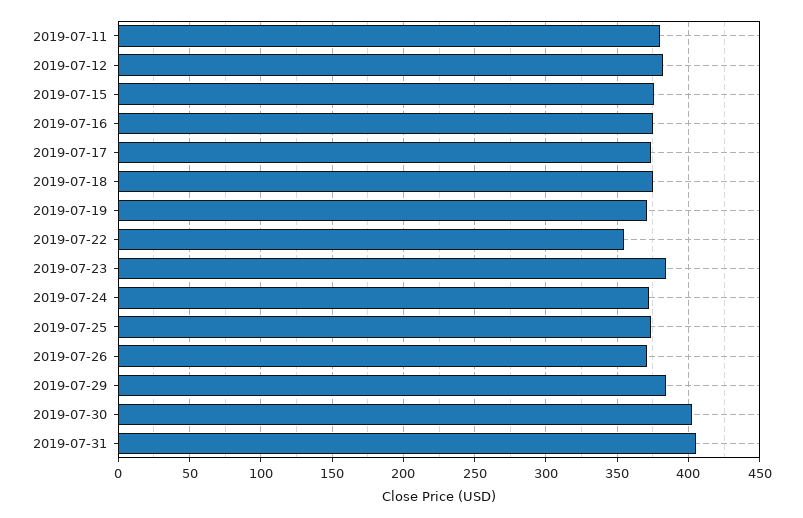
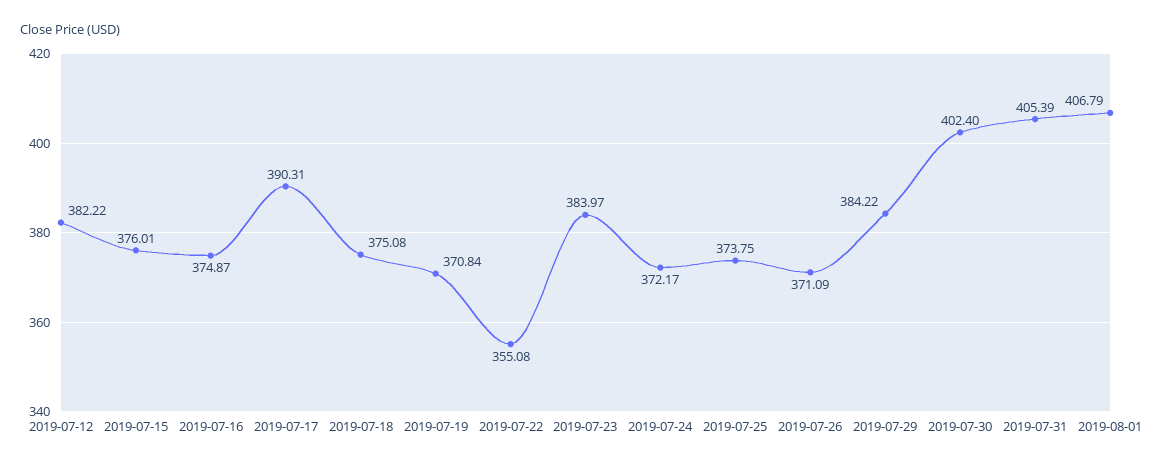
2019-07-11: 380 -> none
2019-07-17: 375 -> 390.31
2019-08-01: none -> 406.79

